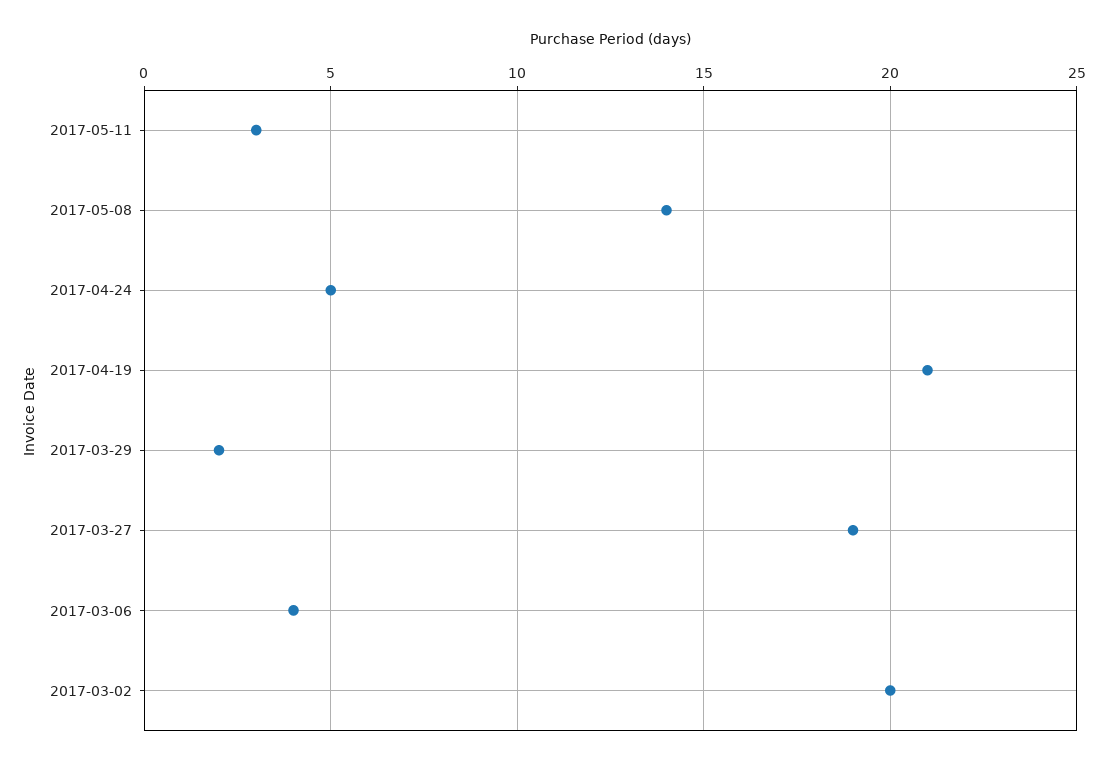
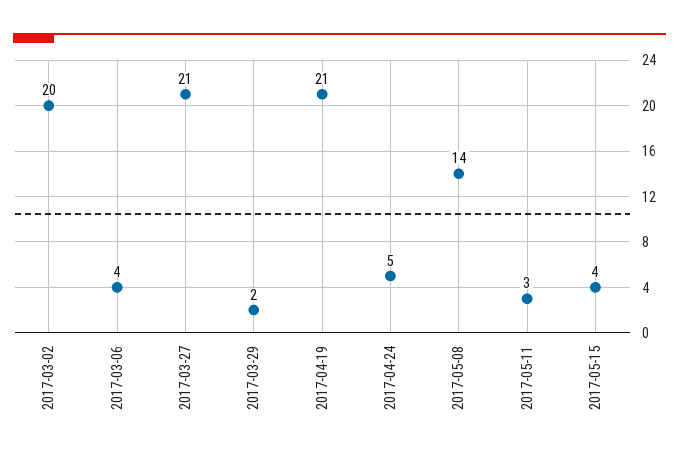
2017-03-27: 19 -> 21
2017-05-15: none -> 4

